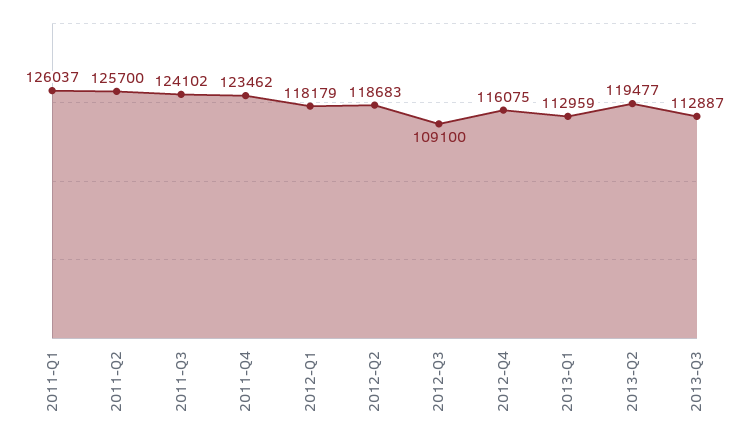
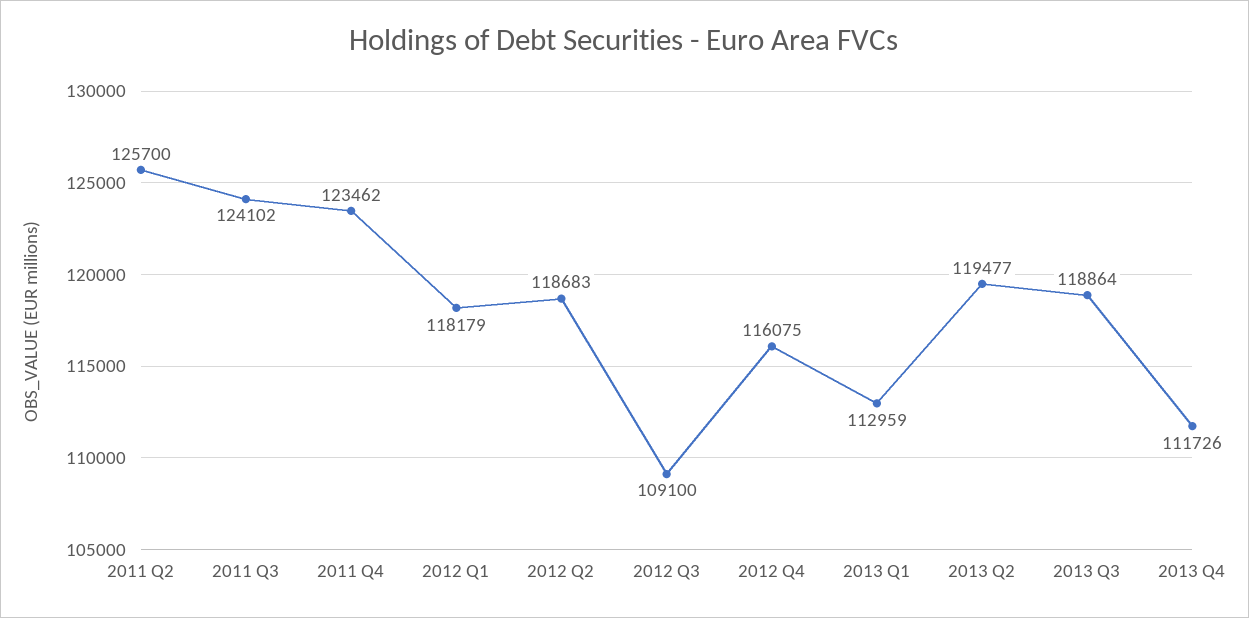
2011-Q1: 126037 -> none
2013-Q3: 112887 -> 118864
2013 Q4: none -> 111726

